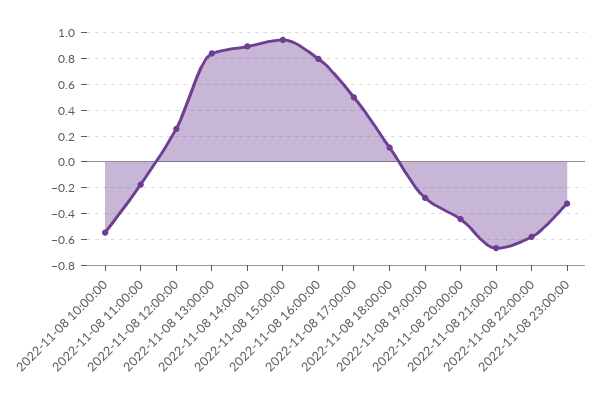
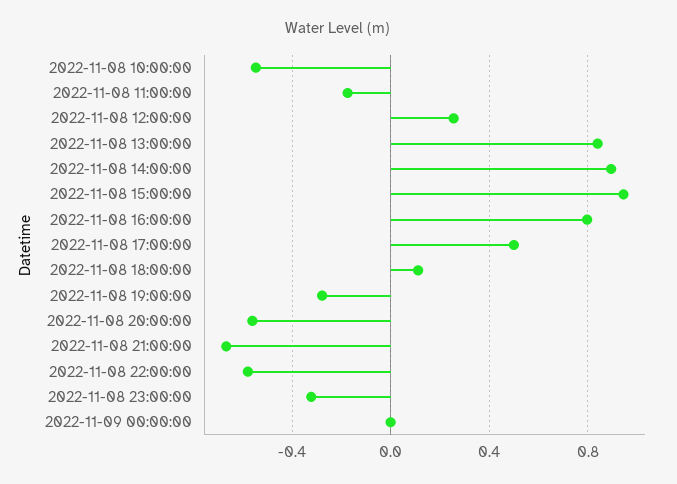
2022-11-08 20:00:00: -0.45 -> -0.55
2022-11-09 00:00:00: none -> 0

